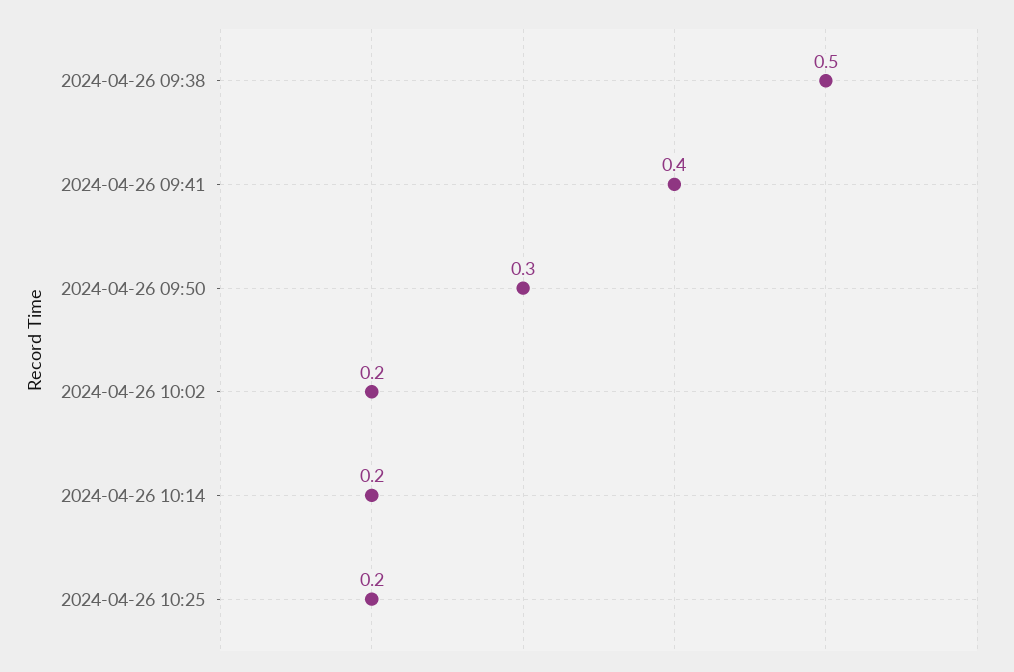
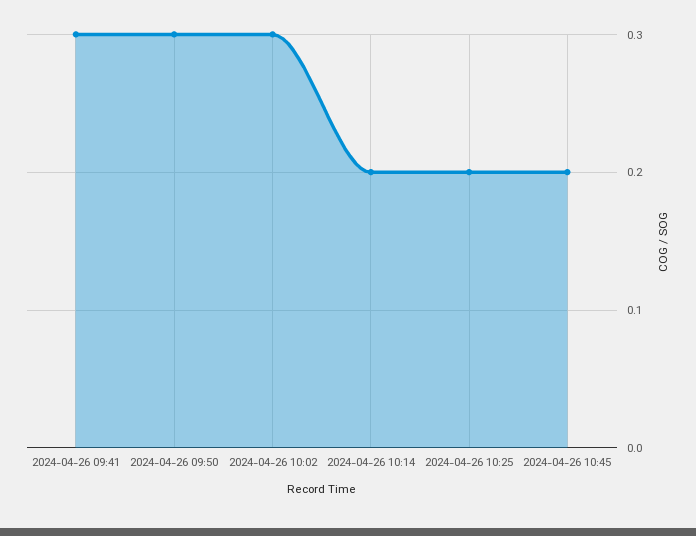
2024-04-26 09:38: 0.5 -> none
2024-04-26 09:41: 0.4 -> 0.3
2024-04-26 10:02: 0.2 -> 0.3
2024-04-26 10:45: none -> 0.2

